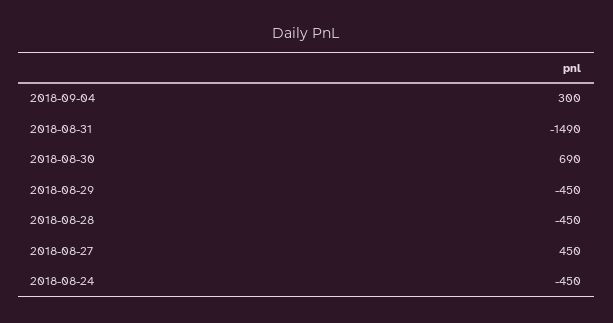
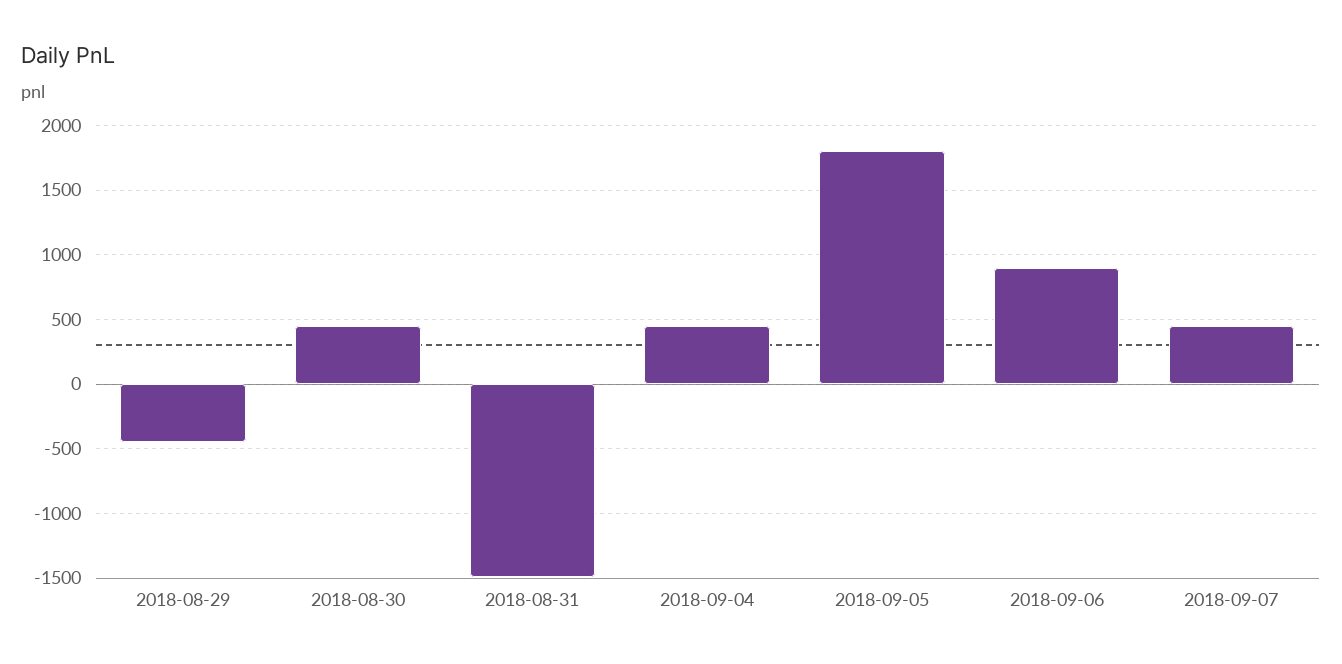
2018-09-04: 300 -> 450
2018-08-30: 690 -> 450
2018-08-28: -450 -> none
2018-08-27: 450 -> none
2018-08-24: -450 -> none
2018-09-05: none -> 1800
2018-09-06: none -> 900
2018-09-07: none -> 450

